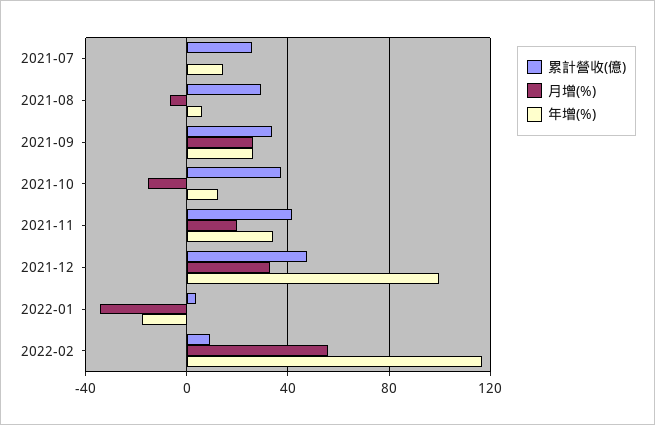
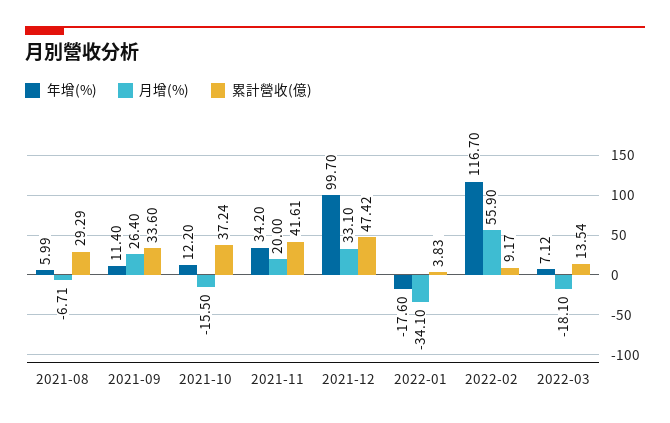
累計營收(億), 2021-07: 25 -> none
月增(%), 2021-07: 0 -> none
年增(%), 2021-07: 15 -> none
年增(%), 2021-09: 25 -> 11.4
年增(%), 2022-03: none -> 7.12
月增(%), 2022-03: none -> -18.1
累計營收(億), 2022-03: none -> 13.54

